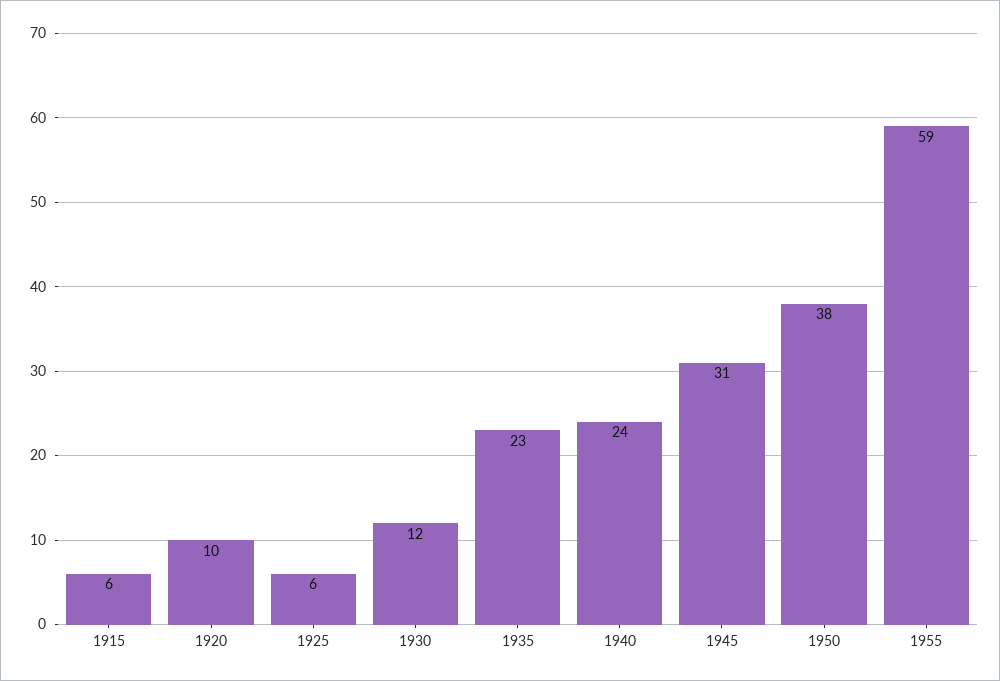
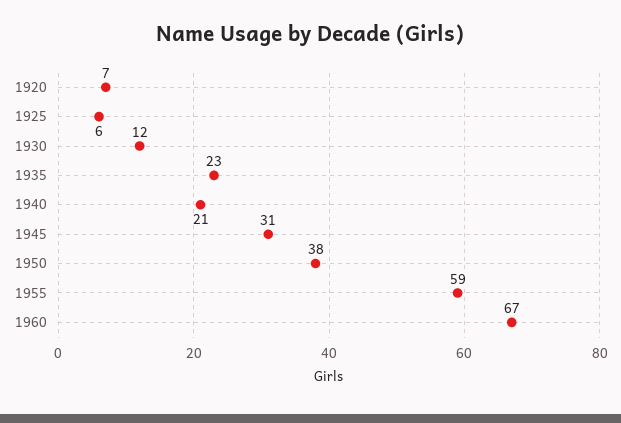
1915: 6 -> none
1920: 10 -> 7
1940: 24 -> 21
1960: none -> 67

